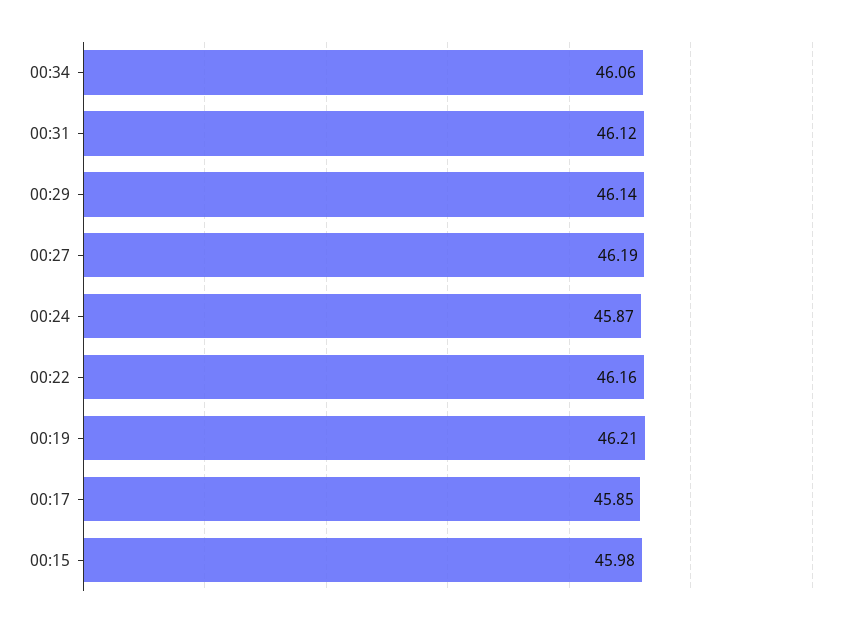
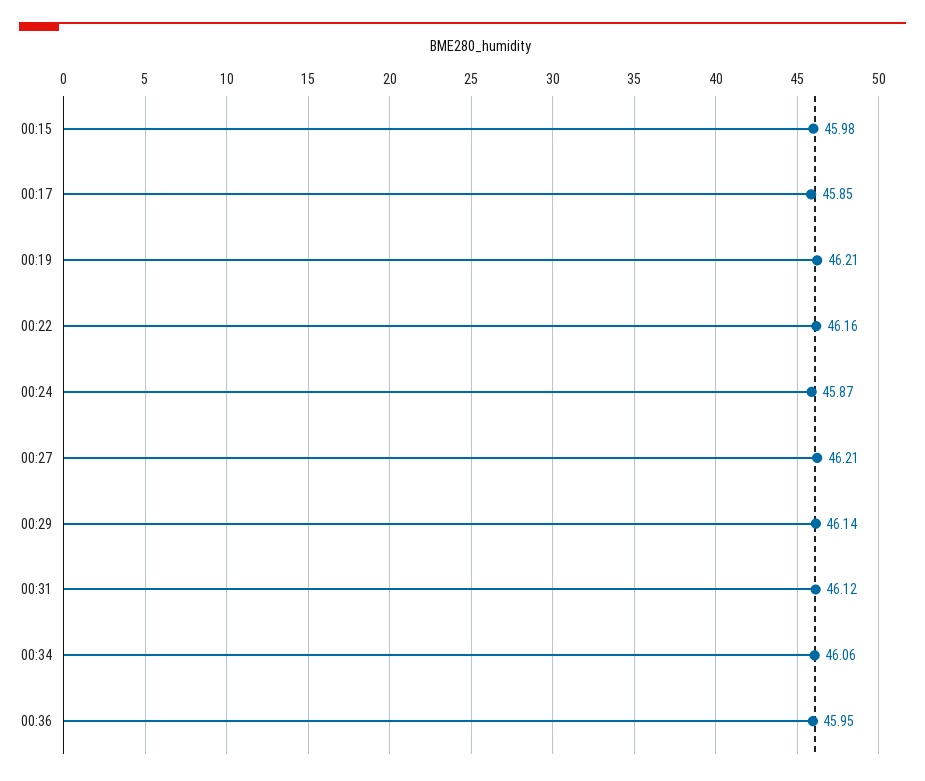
00:27: 46.19 -> 46.21
00:36: none -> 45.95

